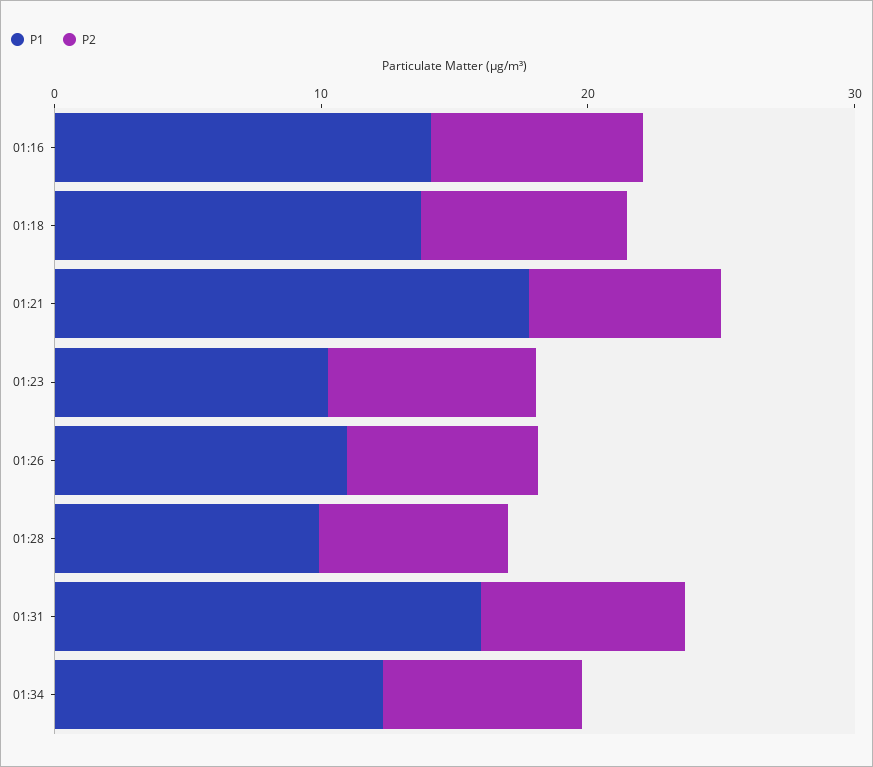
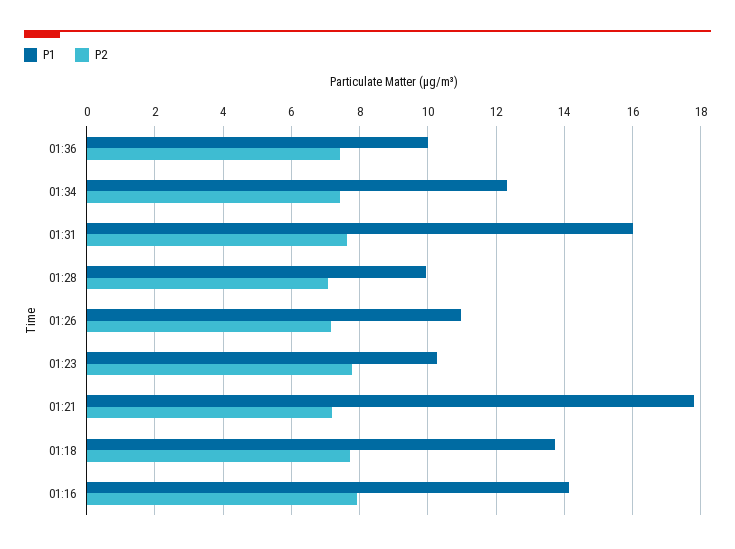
P1, 01:36: none -> 10
P2, 01:36: none -> 7.4

